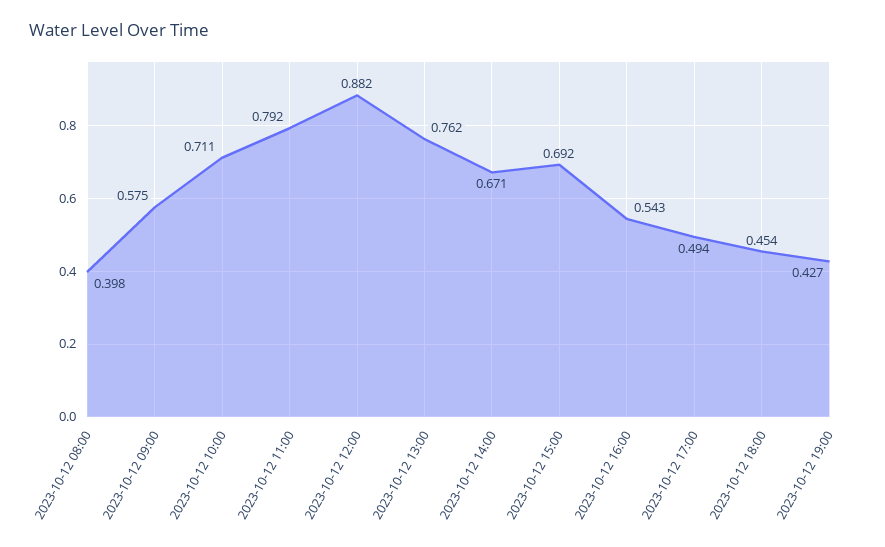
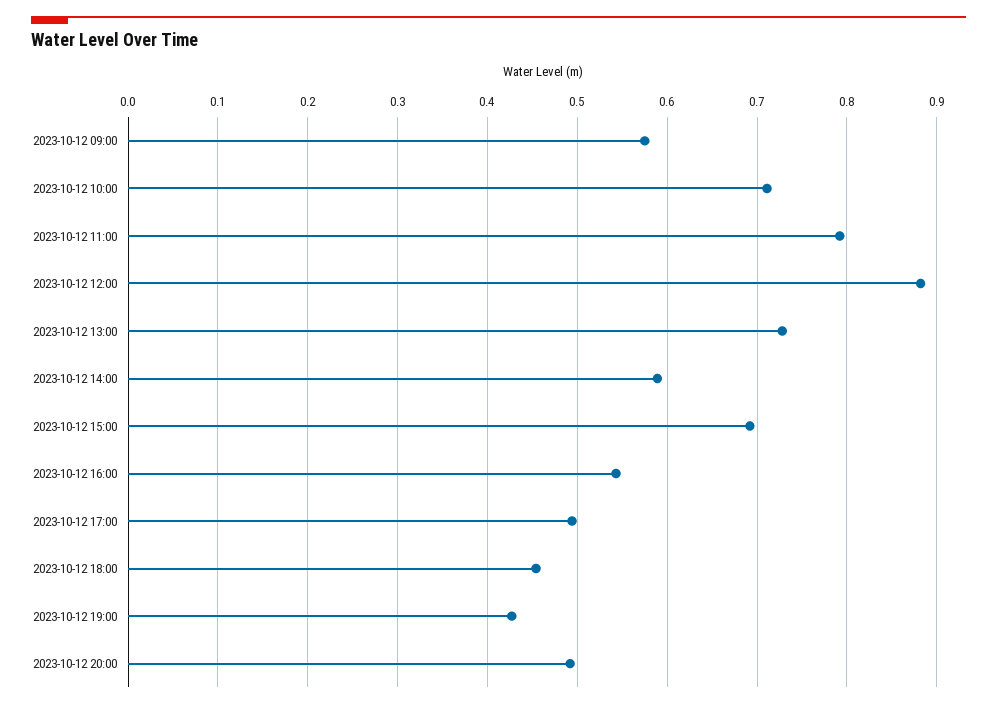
2023-10-12 08:00: 0.398 -> none
2023-10-12 13:00: 0.762 -> 0.73
2023-10-12 14:00: 0.671 -> 0.59
2023-10-12 20:00: none -> 0.49

